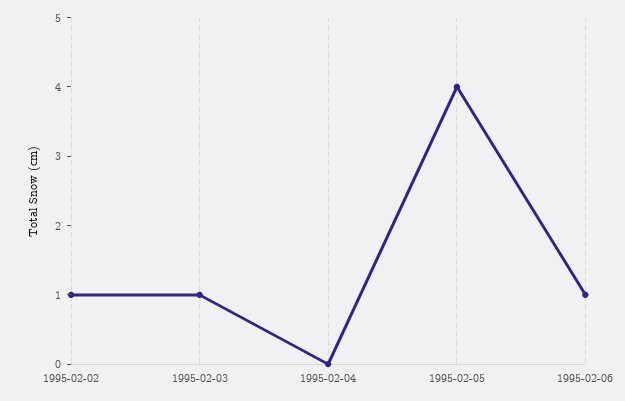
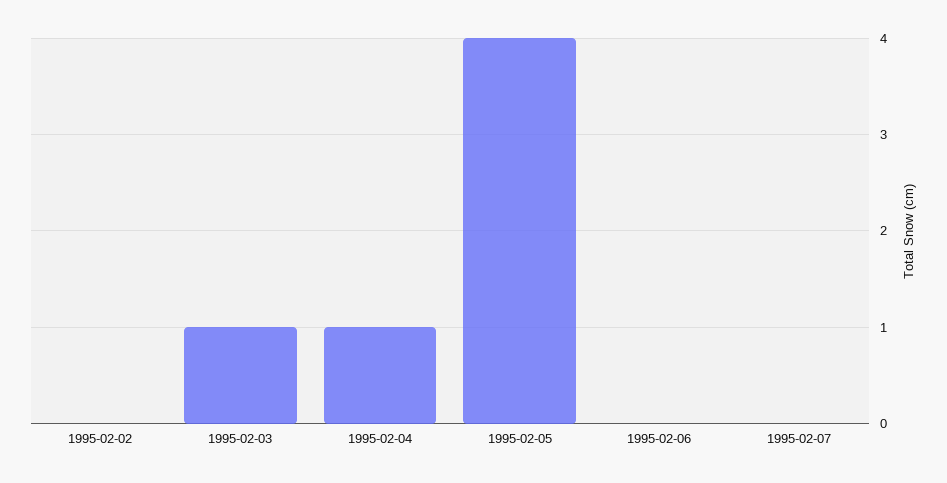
1995-02-02: 1 -> 0
1995-02-04: 0 -> 1
1995-02-06: 1 -> 0
1995-02-07: none -> 0

